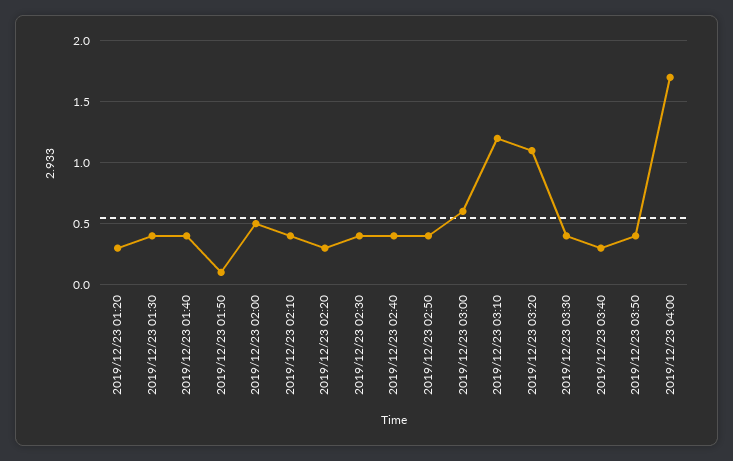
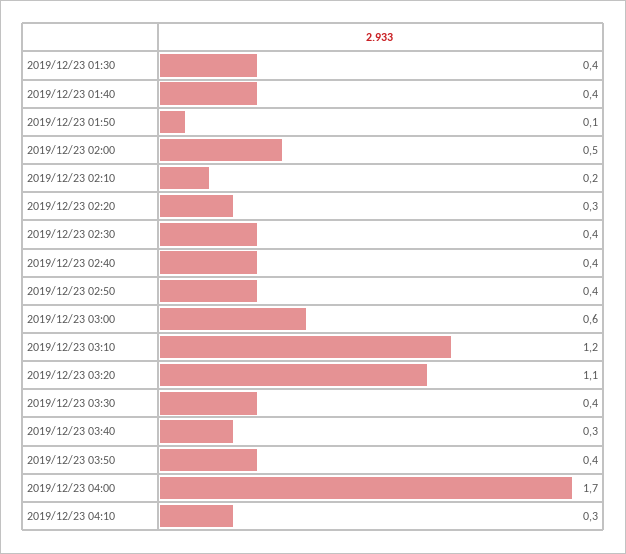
2019/12/23 01:20: 0.3 -> none
2019/12/23 02:10: 0.4 -> 0.2
2019/12/23 04:10: none -> 0.3

